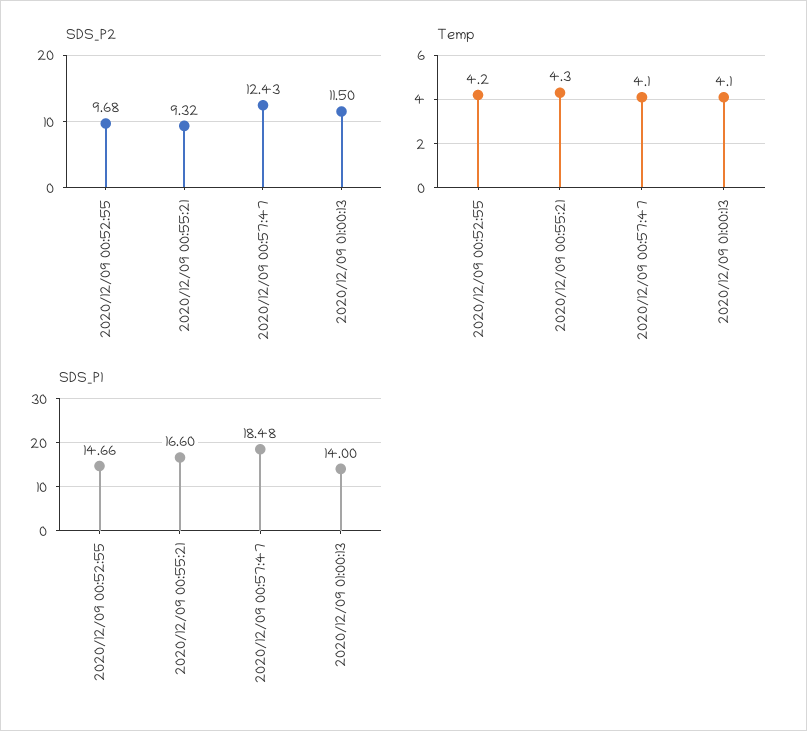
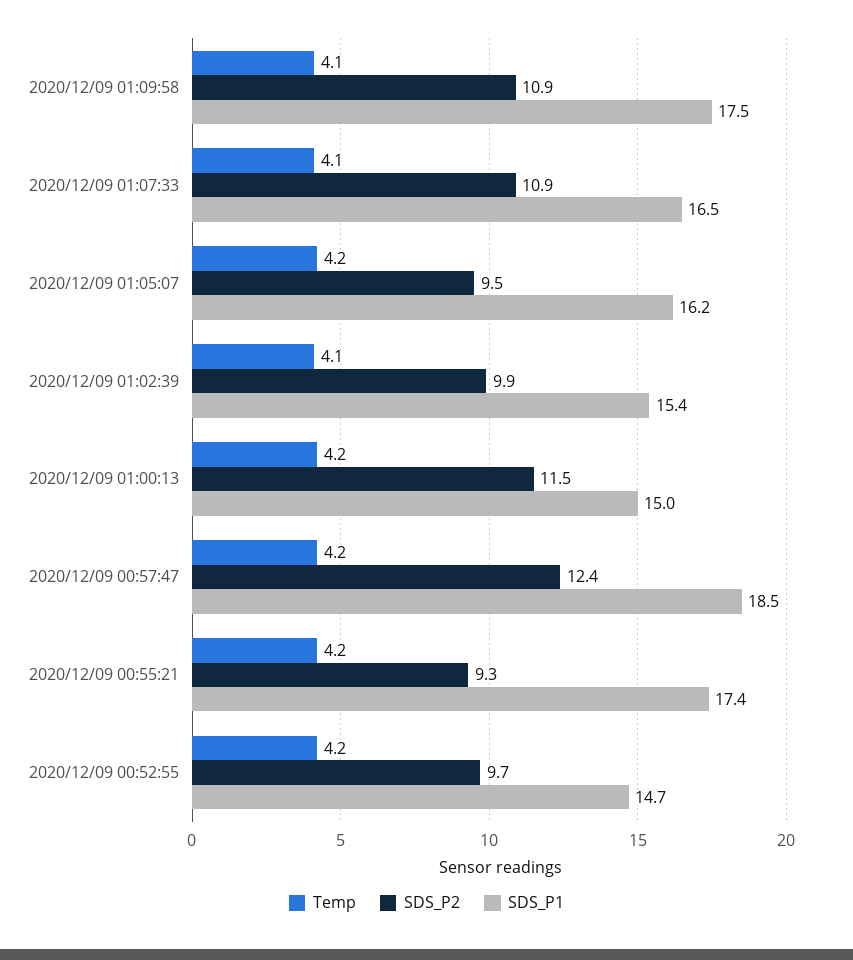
Temp, 2020/12/09 00:55:21: 4.3 -> 4.2
Temp, 2020/12/09 00:57:47: 4.1 -> 4.2
Temp, 2020/12/09 01:00:13: 4.1 -> 4.2
SDS_P1, 2020/12/09 00:55:21: 16.6 -> 17.4
SDS_P1, 2020/12/09 01:00:13: 14 -> 15
Temp, 2020/12/09 01:09:58: none -> 4.1
SDS_P2, 2020/12/09 01:09:58: none -> 10.9
SDS_P1, 2020/12/09 01:09:58: none -> 17.5
Temp, 2020/12/09 01:07:33: none -> 4.1
SDS_P2, 2020/12/09 01:07:33: none -> 10.9
SDS_P1, 2020/12/09 01:07:33: none -> 16.5
Temp, 2020/12/09 01:05:07: none -> 4.2
SDS_P2, 2020/12/09 01:05:07: none -> 9.5
SDS_P1, 2020/12/09 01:05:07: none -> 16.2
Temp, 2020/12/09 01:02:39: none -> 4.1
SDS_P2, 2020/12/09 01:02:39: none -> 9.9
SDS_P1, 2020/12/09 01:02:39: none -> 15.4

